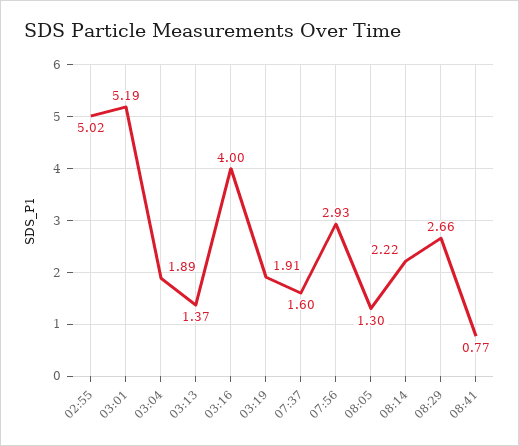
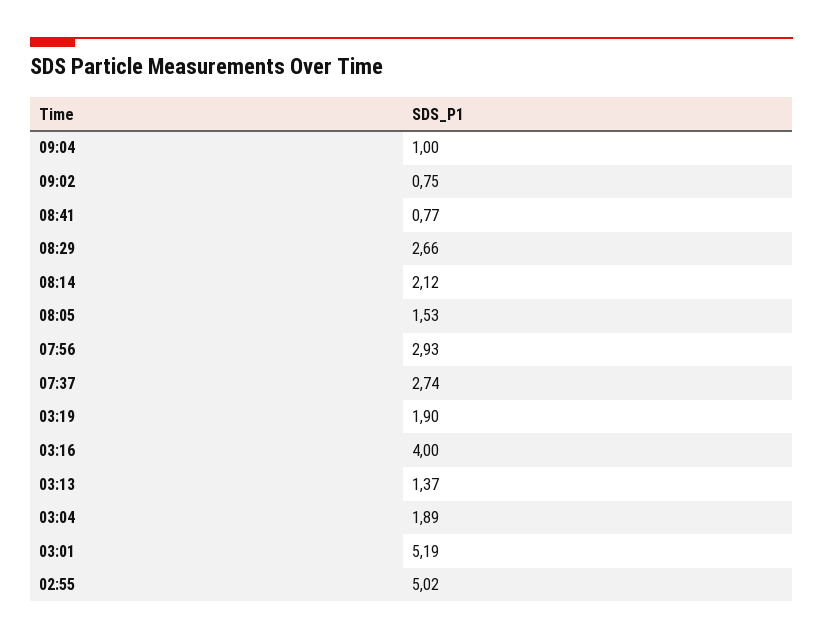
03:19: 1.91 -> 1.9
07:37: 1.6 -> 2.74
08:05: 1.3 -> 1.53
08:14: 2.22 -> 2.12
09:04: none -> 1
09:02: none -> 0.75

